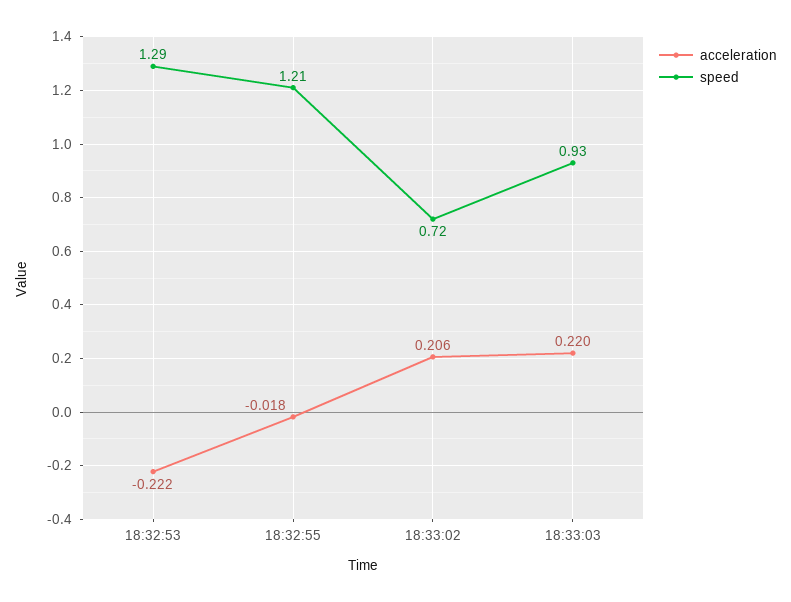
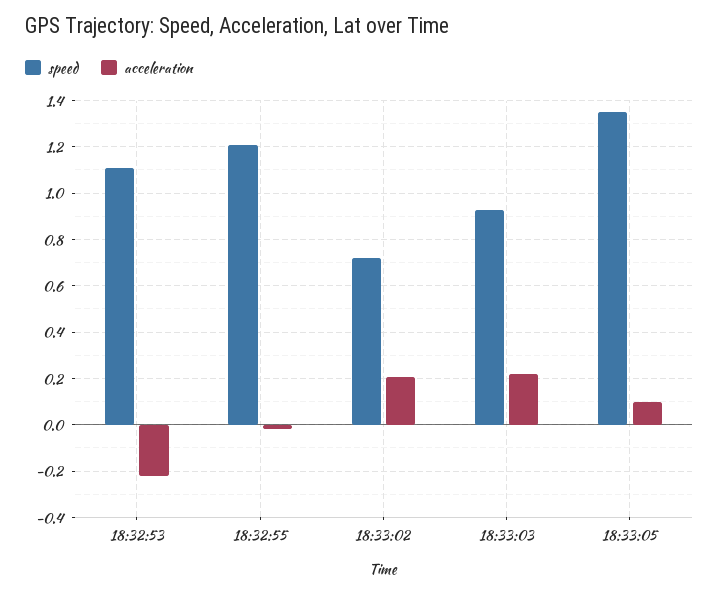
speed, 18:32:53: 1.29 -> 1.1
speed, 18:33:05: none -> 1.35
acceleration, 18:33:05: none -> 0.1

